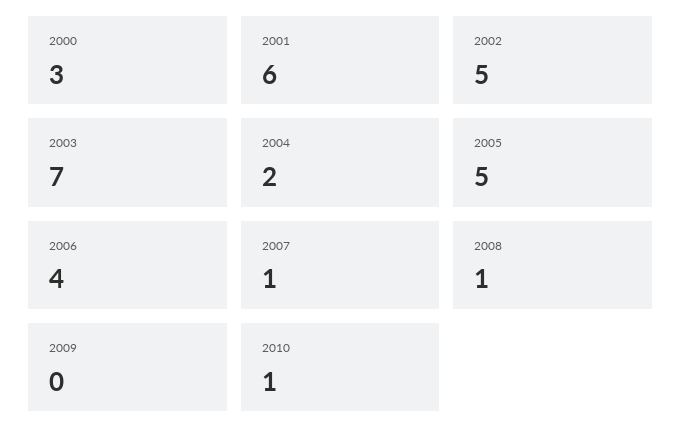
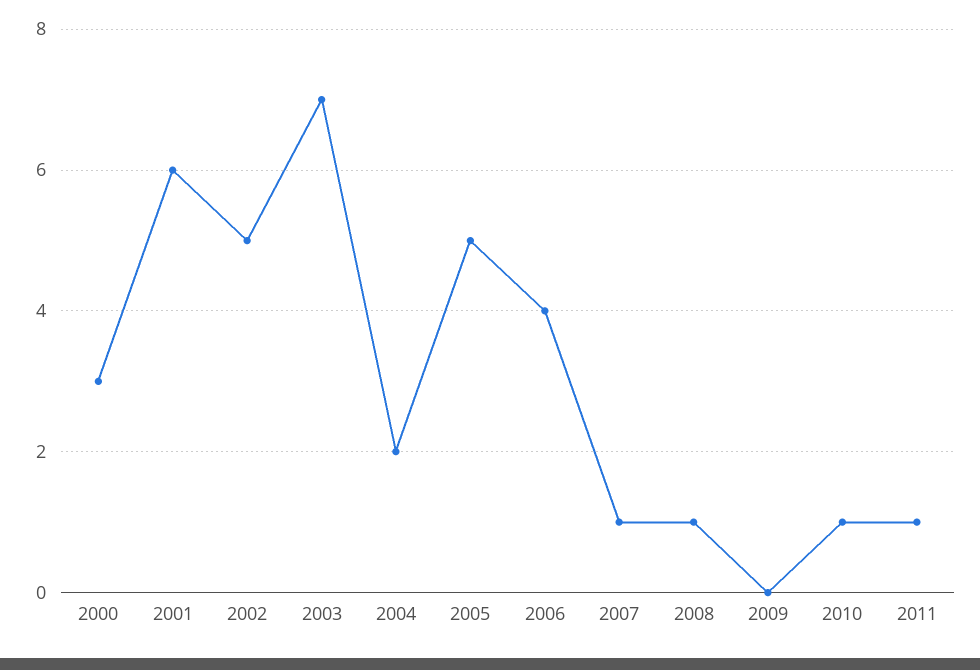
2011: none -> 1

